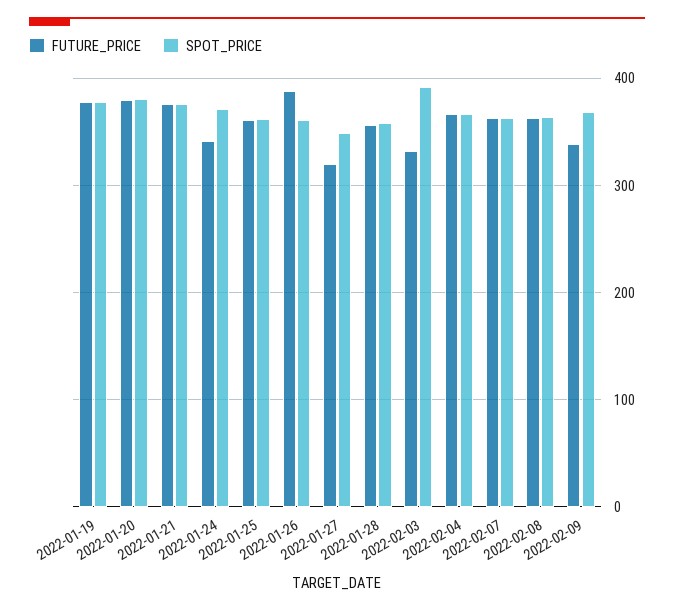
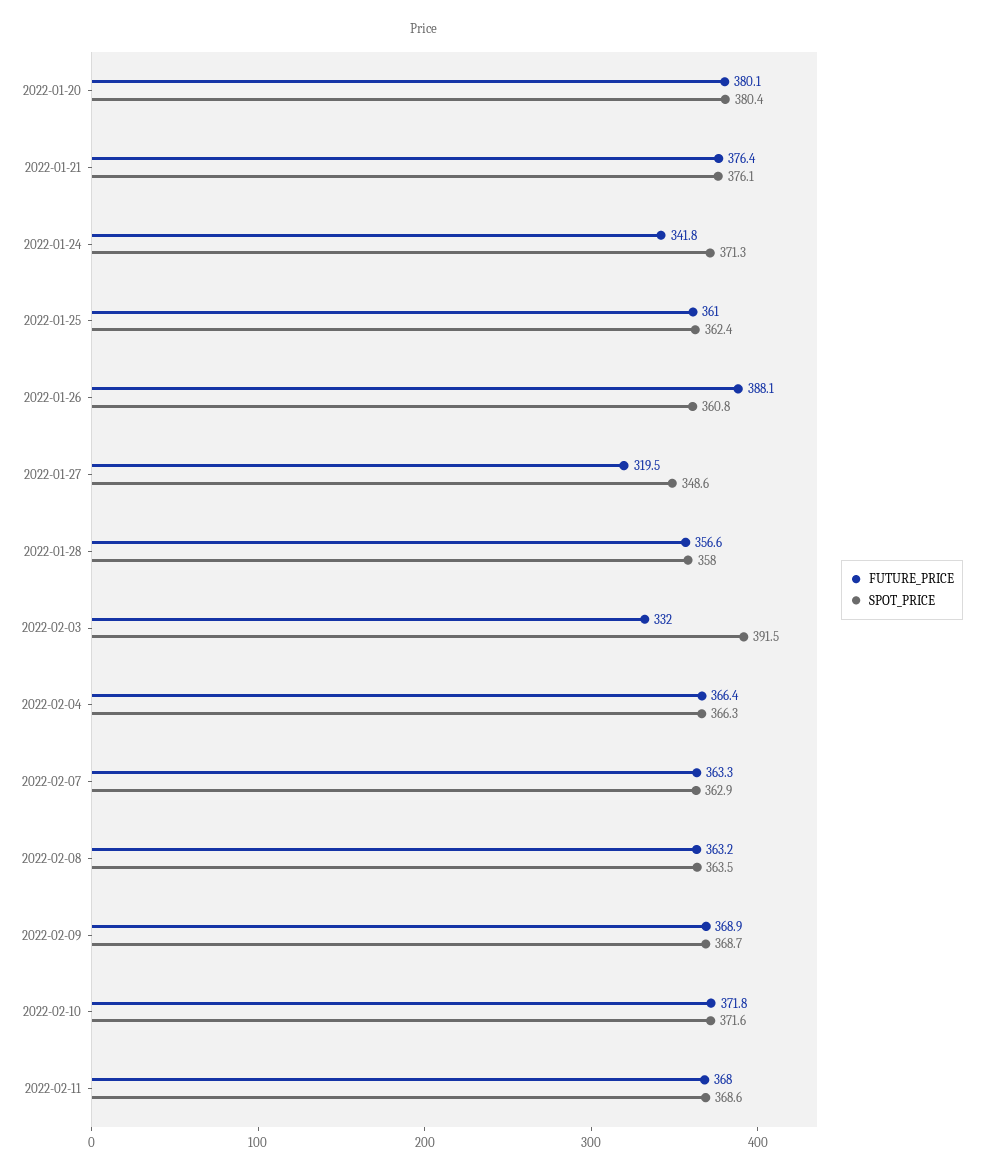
FUTURE_PRICE, 2022-01-19: 380 -> none
SPOT_PRICE, 2022-01-19: 380 -> none
FUTURE_PRICE, 2022-02-09: 340 -> 368.9
FUTURE_PRICE, 2022-02-10: none -> 371.8
SPOT_PRICE, 2022-02-10: none -> 371.6
FUTURE_PRICE, 2022-02-11: none -> 368
SPOT_PRICE, 2022-02-11: none -> 368.6

